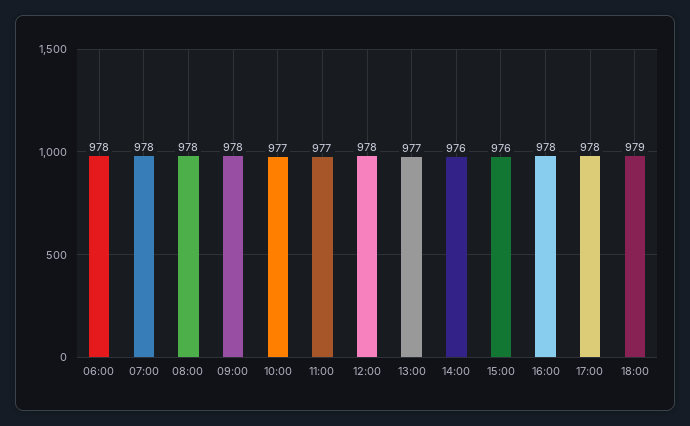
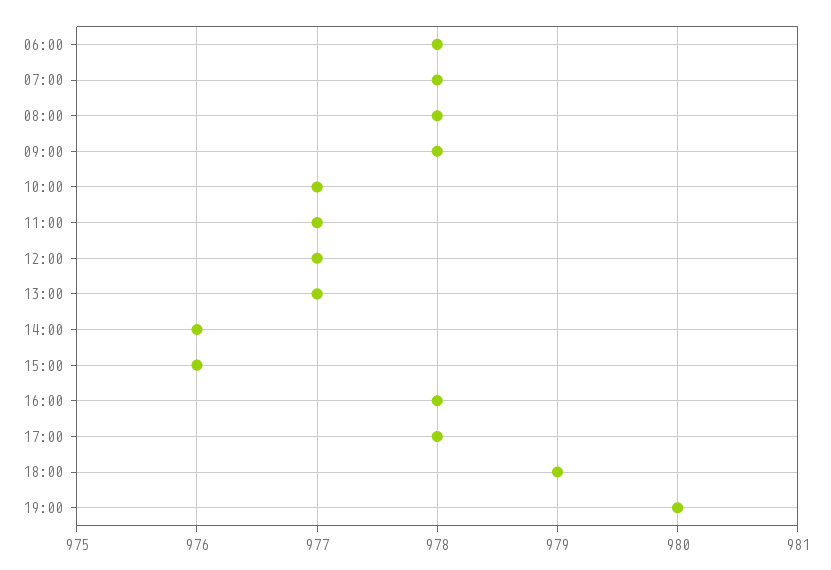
12:00: 978 -> 977
19:00: none -> 980

